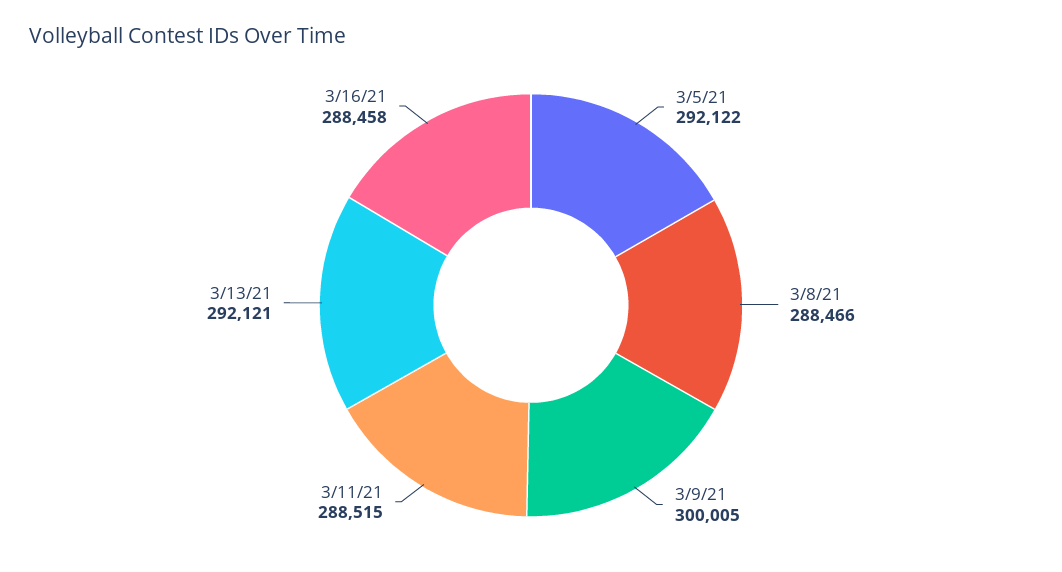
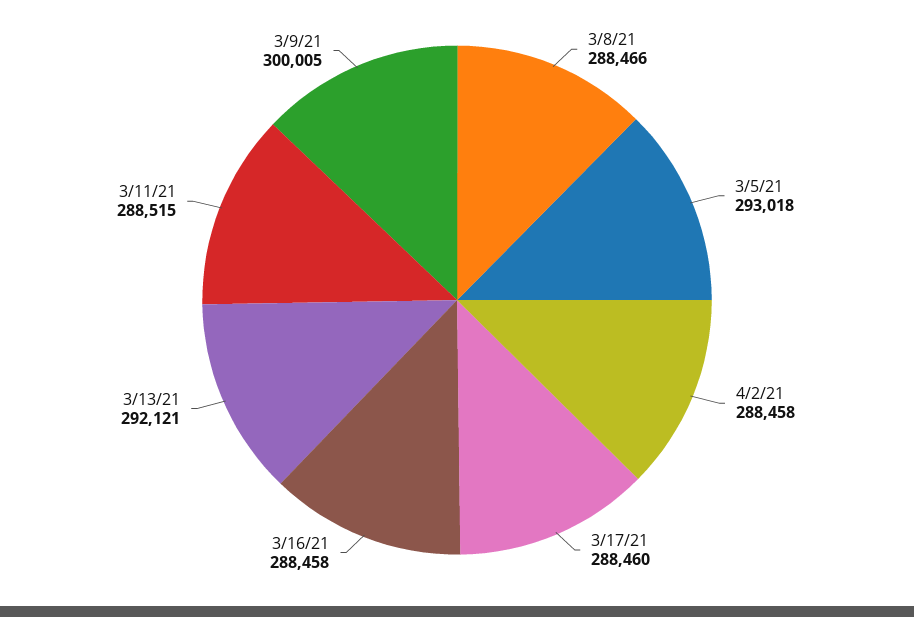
3/5/21: 292122 -> 293018
4/2/21: none -> 288458
3/17/21: none -> 288460

